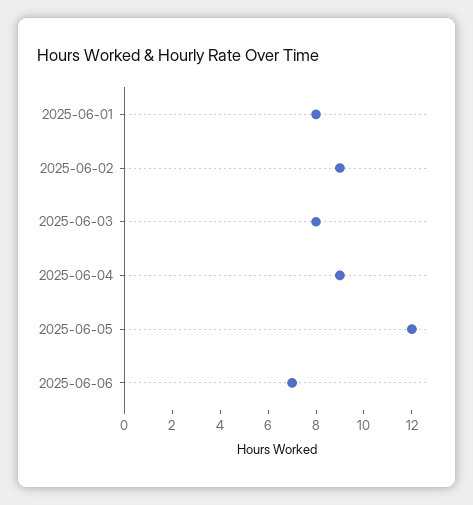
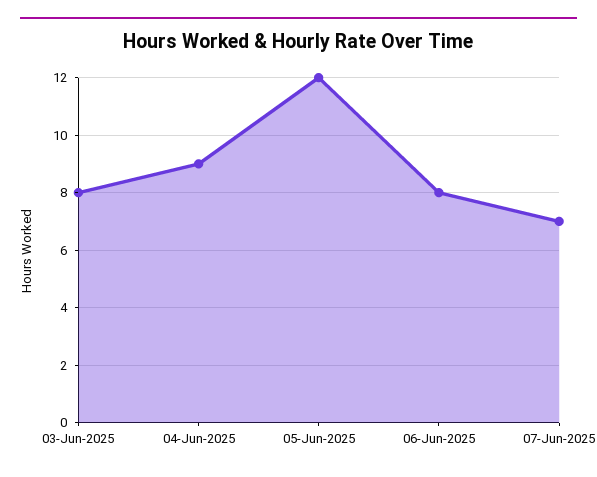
2025-06-01: 8 -> none
2025-06-02: 9 -> none
2025-06-06: 7 -> 8
07-Jun-2025: none -> 7

